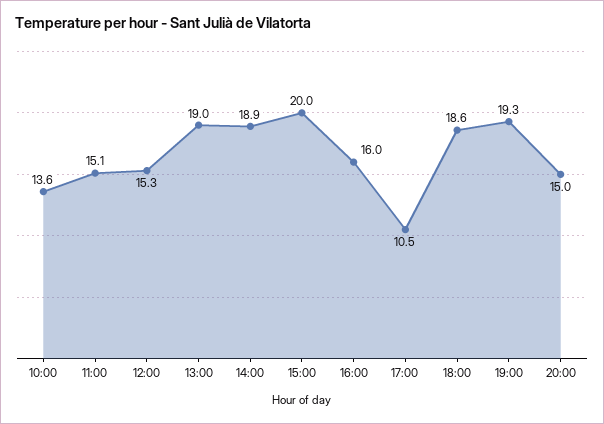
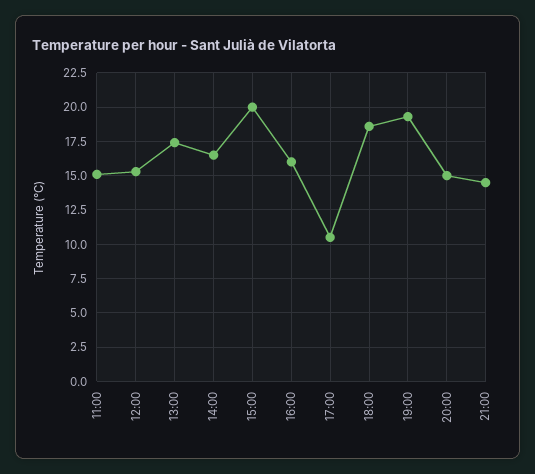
10:00: 13.6 -> none
13:00: 19 -> 17.5
14:00: 18.9 -> 16.5
21:00: none -> 14.5

